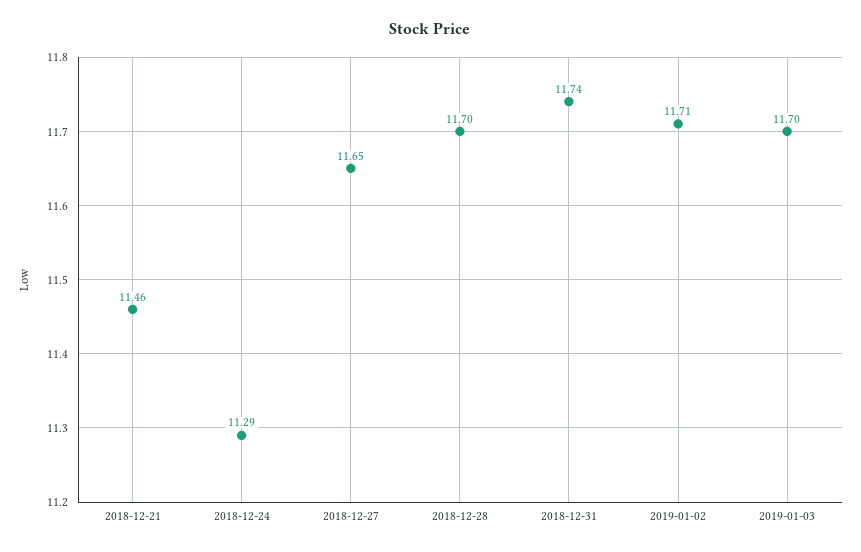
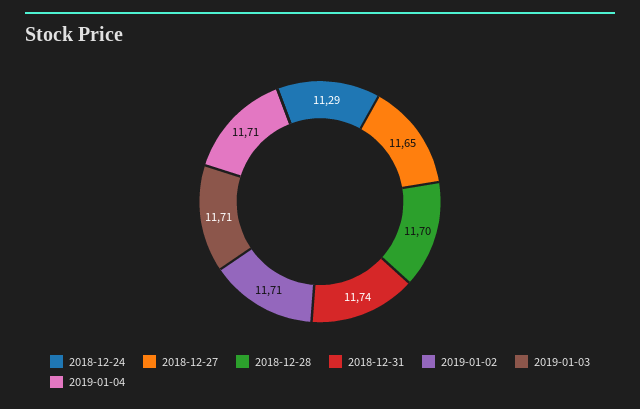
2018-12-21: 11.46 -> none
2019-01-03: 11.7 -> 11.71
2019-01-04: none -> 11.71

